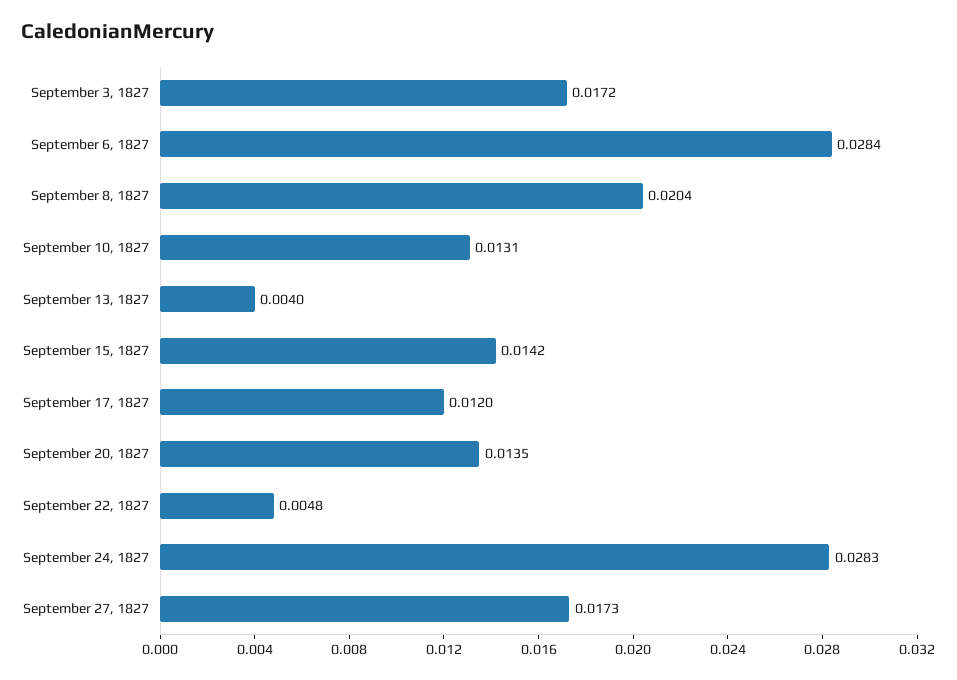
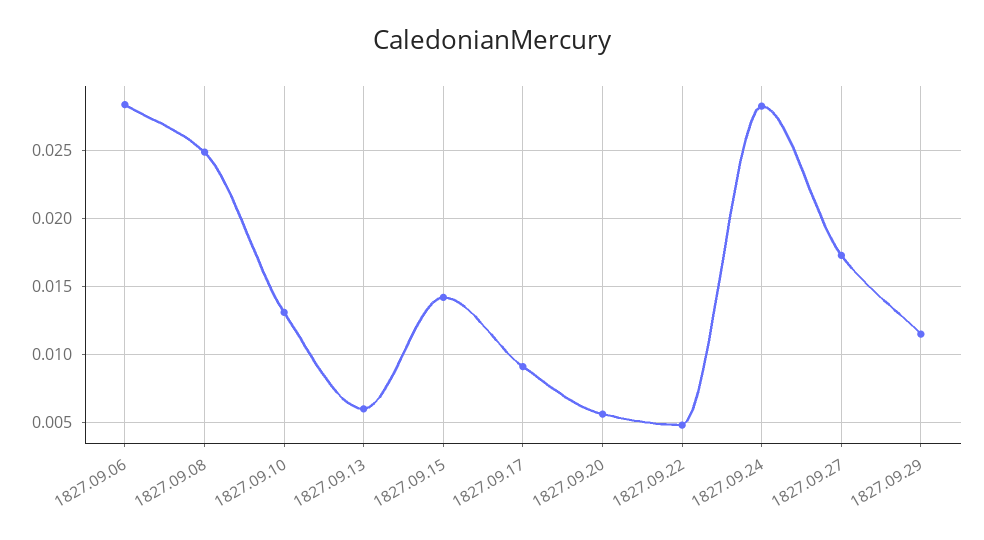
September 3, 1827: 0.0172 -> none
September 8, 1827: 0.0204 -> 0.025
September 13, 1827: 0.004 -> 0.006
September 17, 1827: 0.012 -> 0.009
September 20, 1827: 0.0135 -> 0.0055
1827.09.29: none -> 0.0115

